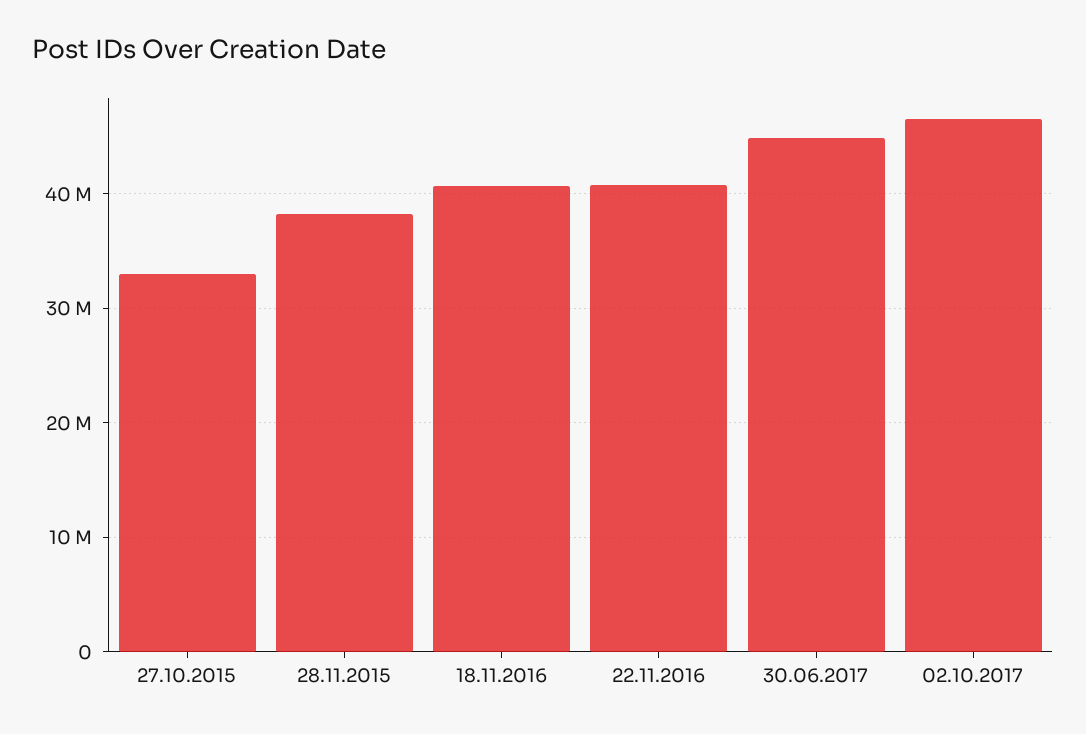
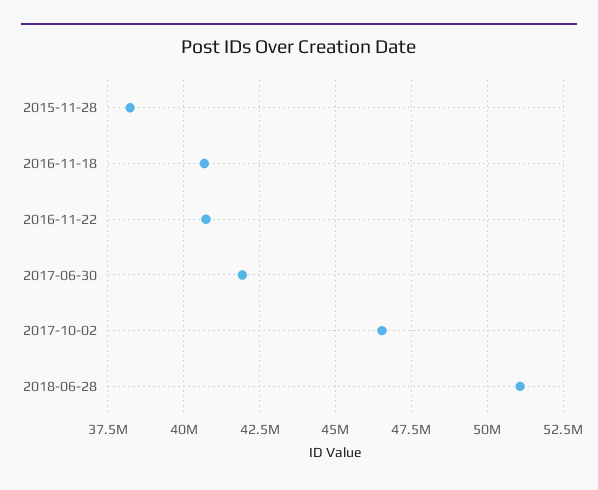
27.10.2015: 33000000 -> none
30.06.2017: 45000000 -> 42000000
2018-06-28: none -> 51000000

